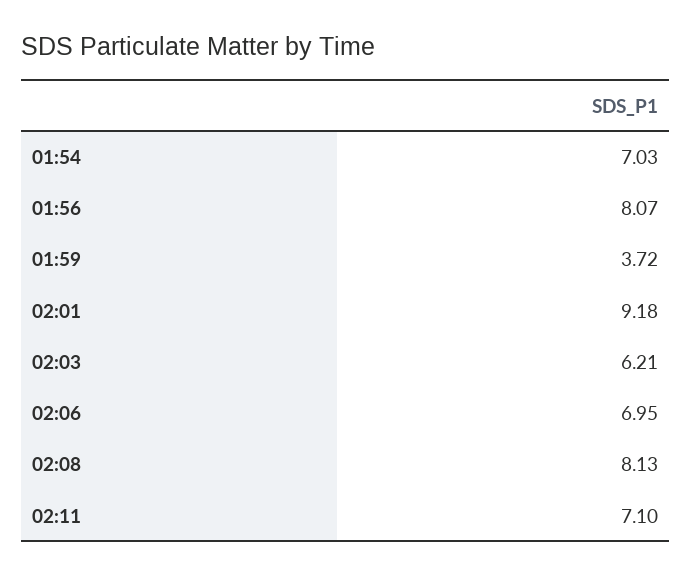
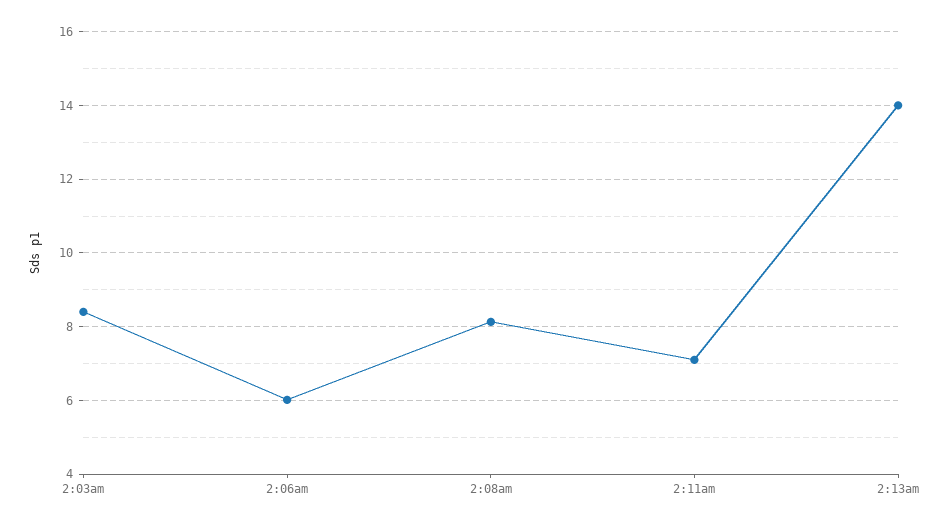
01:54: 7.03 -> none
01:56: 8.07 -> none
01:59: 3.72 -> none
02:01: 9.18 -> none
02:03: 6.21 -> 8.4
02:06: 6.95 -> 6
2:13am: none -> 14

